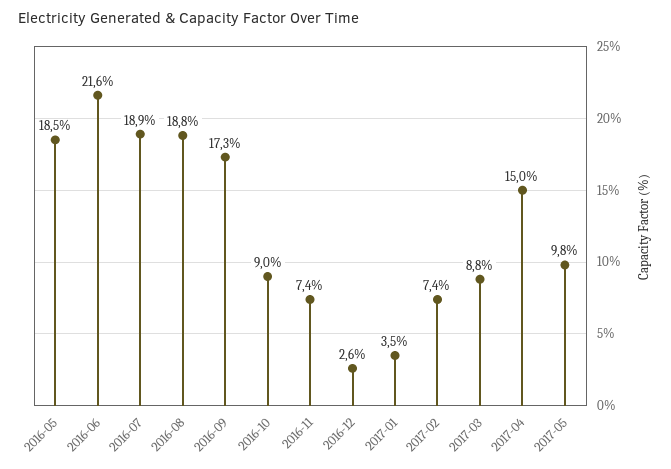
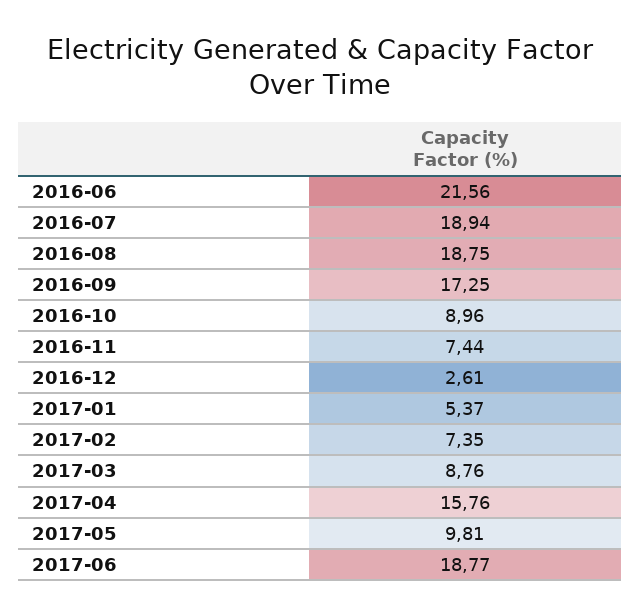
2016-05: 18.5 -> none
2017-01: 3.5 -> 5.37
2017-04: 15 -> 15.76
2017-06: none -> 18.77

